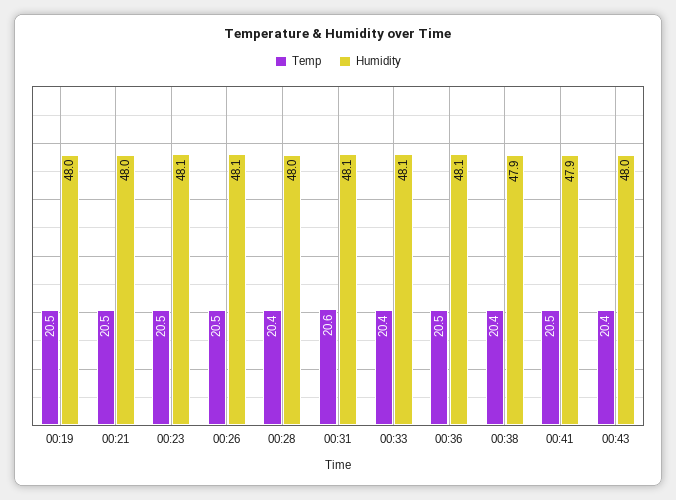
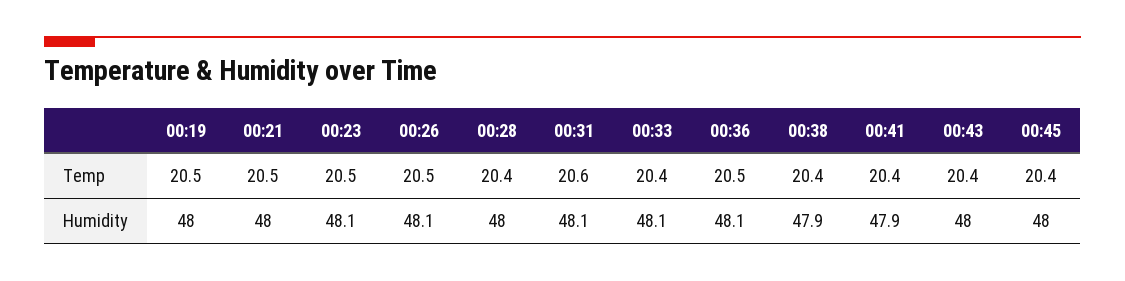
Temp, 00:41: 20.5 -> 20.4
Temp, 00:45: none -> 20.4
Humidity, 00:45: none -> 48

